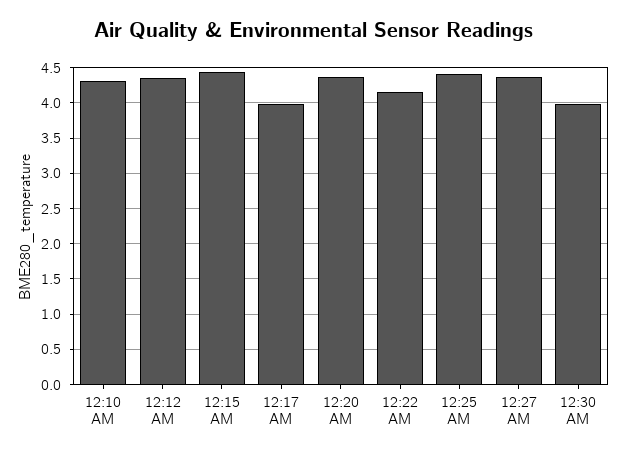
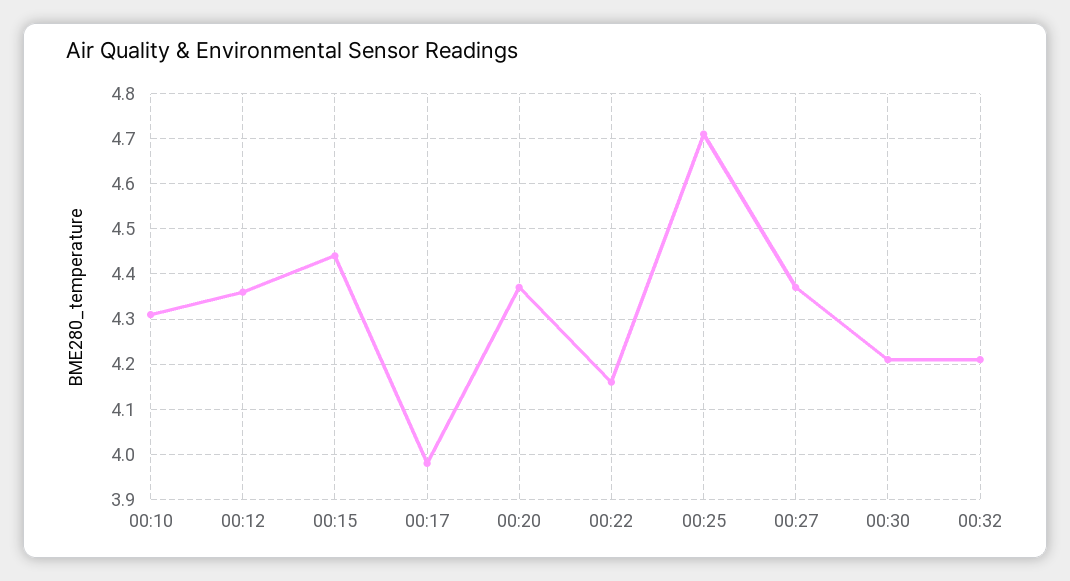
12:25 AM: 4.4 -> 4.7
12:30 AM: 4 -> 4.2
00:32: none -> 4.2

